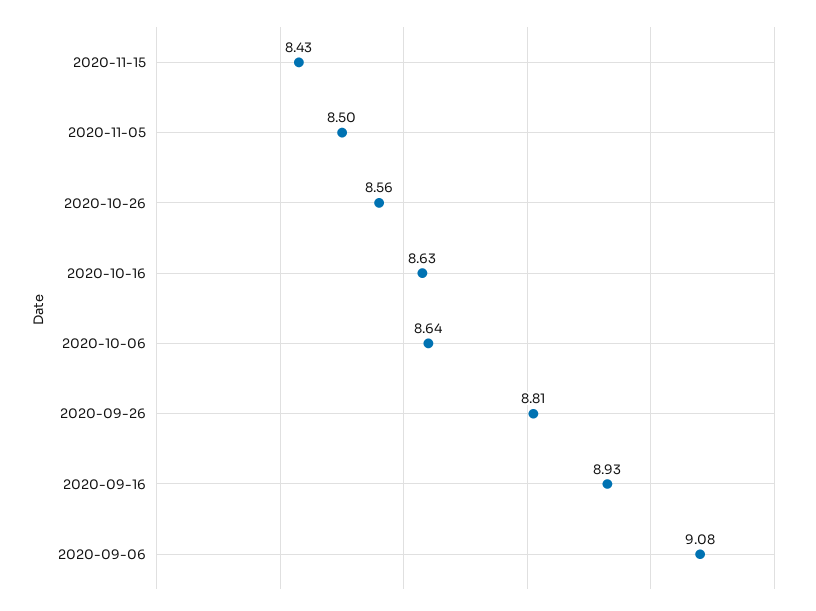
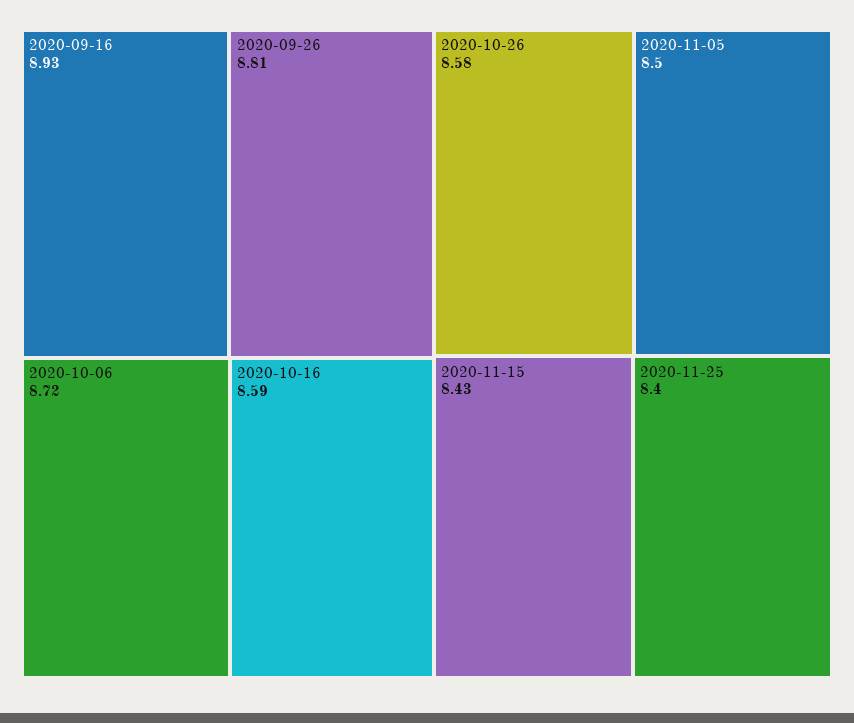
2020-10-26: 8.56 -> 8.58
2020-10-16: 8.63 -> 8.59
2020-10-06: 8.64 -> 8.72
2020-09-06: 9.08 -> none
2020-11-25: none -> 8.4

